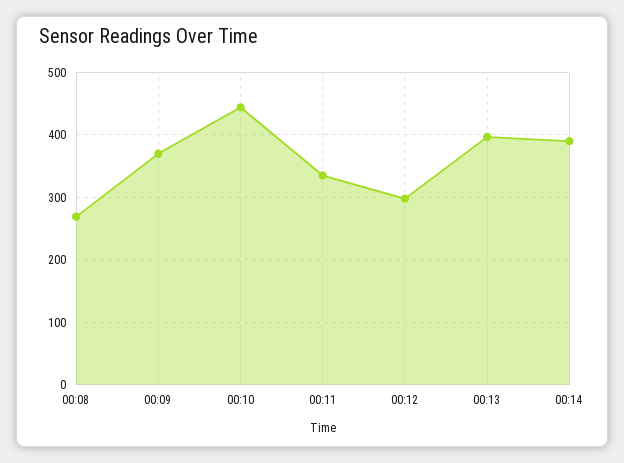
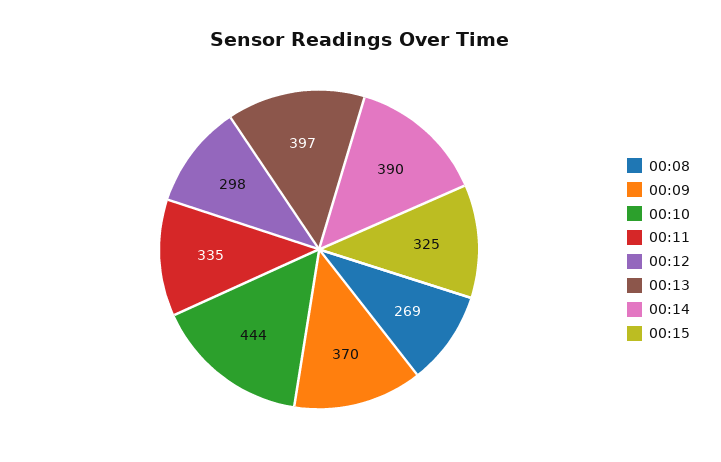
00:15: none -> 325

